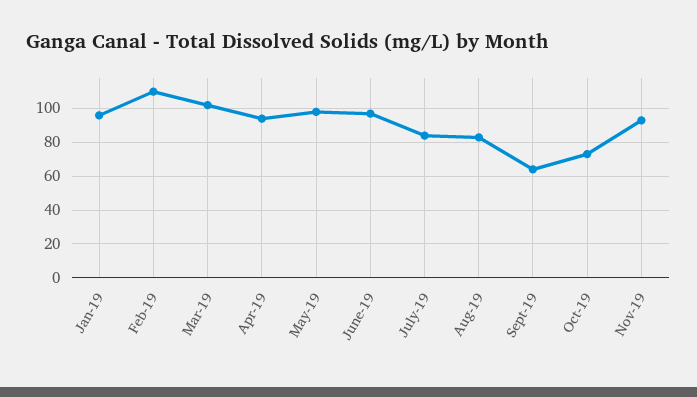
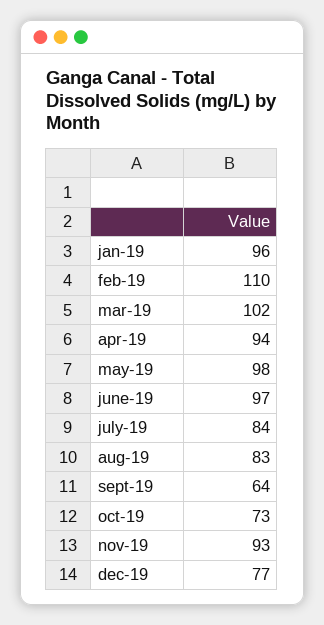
dec-19: none -> 77

